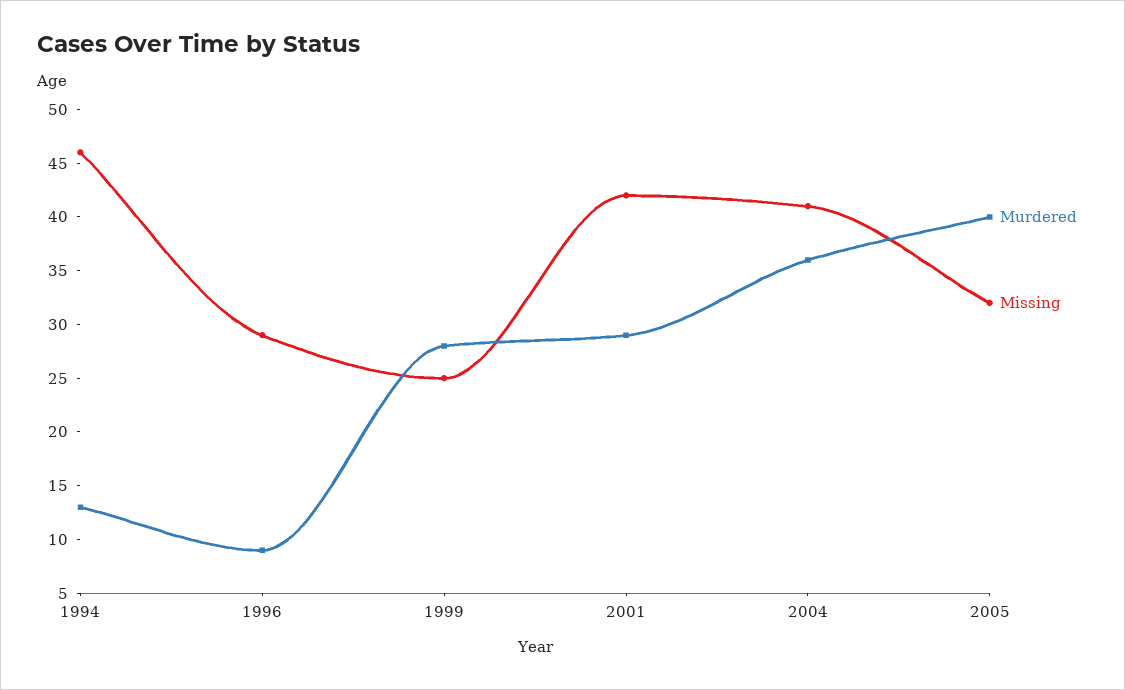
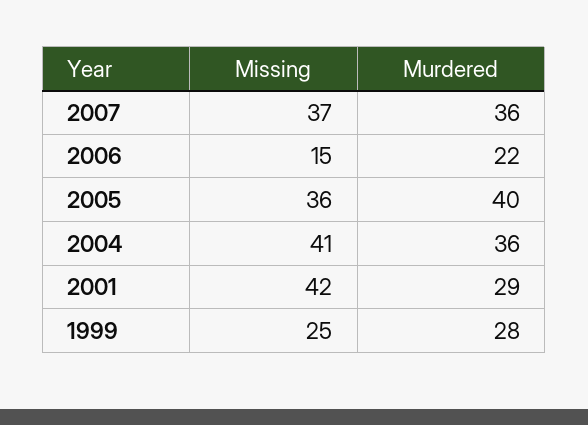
Murdered, 1994: 13 -> none
Missing, 1994: 46 -> none
Murdered, 1996: 9 -> none
Missing, 1996: 29 -> none
Missing, 2005: 32 -> 36
Missing, 2007: none -> 37
Murdered, 2007: none -> 36
Missing, 2006: none -> 15
Murdered, 2006: none -> 22

